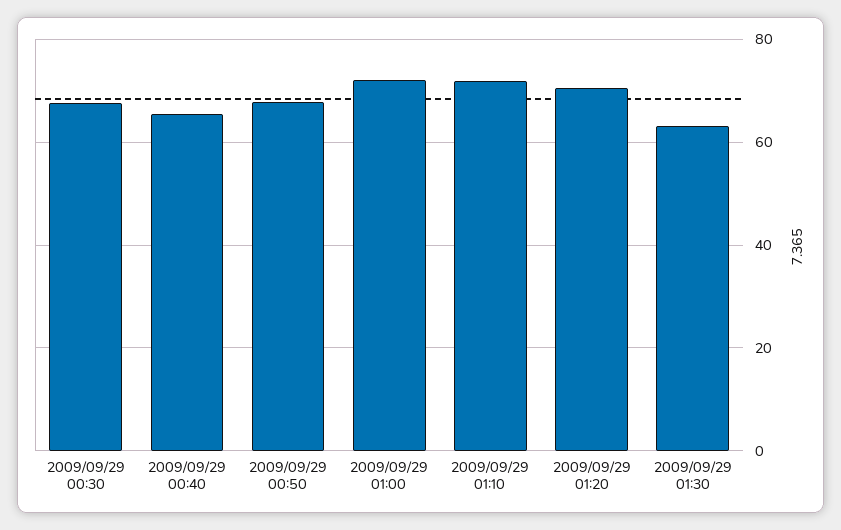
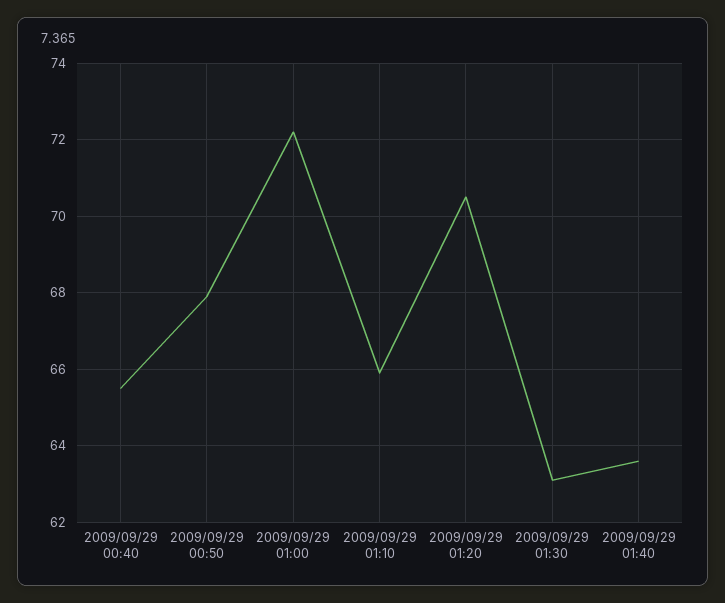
2009/09/29 00:30: 68 -> none
2009/09/29 01:10: 72 -> 66
2009/09/29 01:40: none -> 63.5

